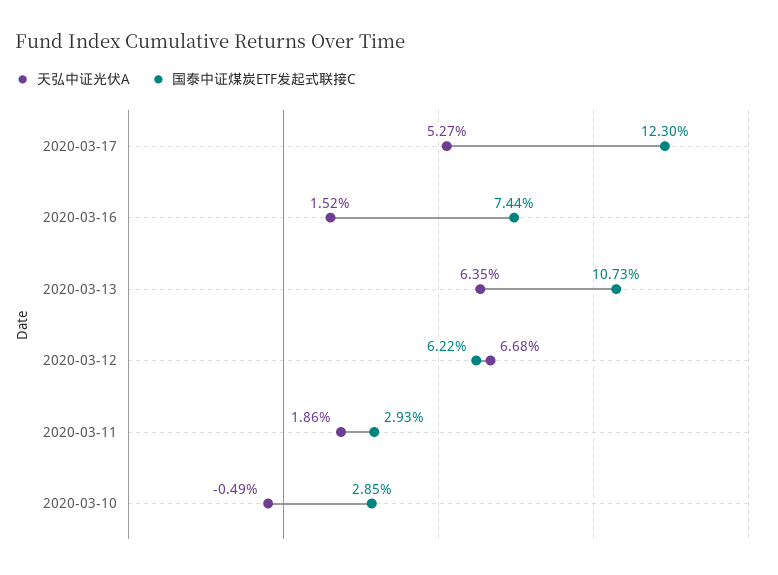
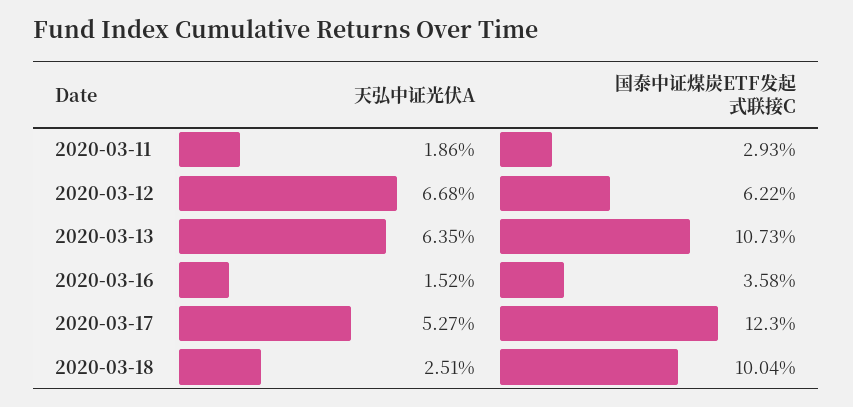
国泰中证煤炭ETF发起式联接C, 2020-03-16: 7.44 -> 3.58
天弘中证光伏A, 2020-03-10: -0.49 -> none
国泰中证煤炭ETF发起式联接C, 2020-03-10: 2.85 -> none
天弘中证光伏A, 2020-03-18: none -> 2.51
国泰中证煤炭ETF发起式联接C, 2020-03-18: none -> 10.04

